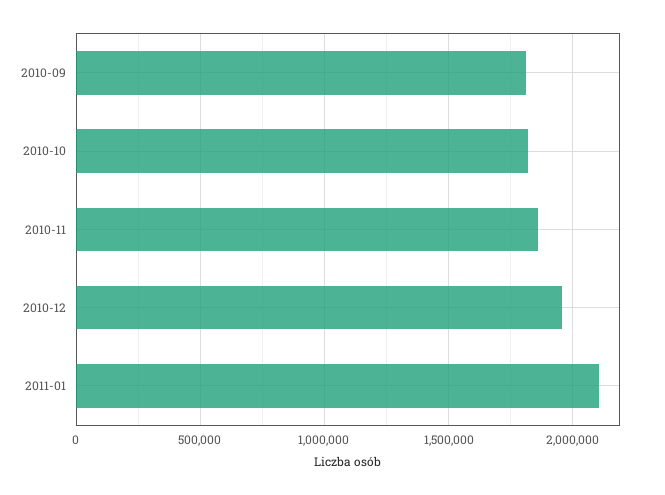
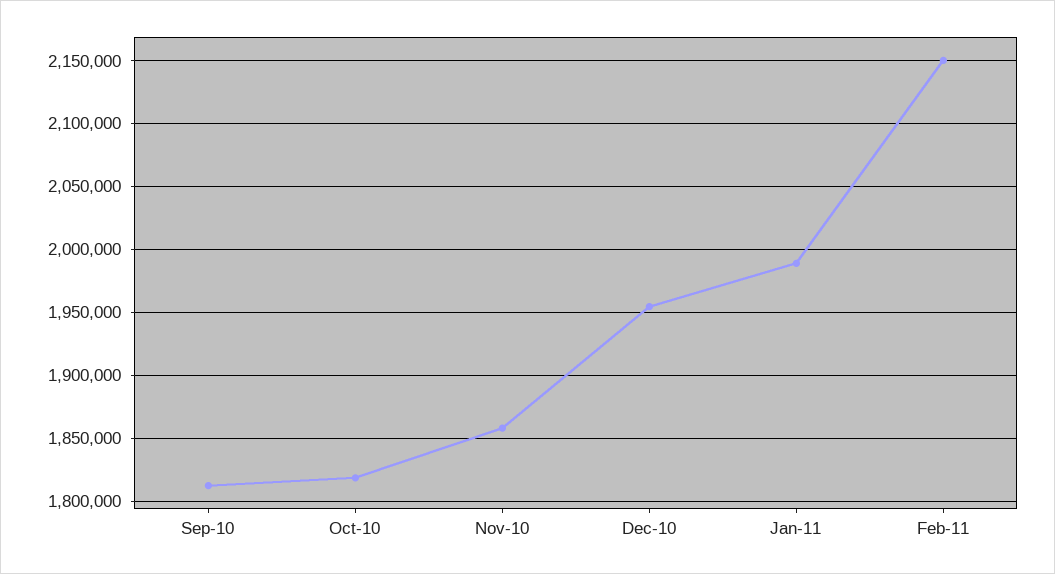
2011-01: 2100000 -> 1990000
Feb-11: none -> 2150000

